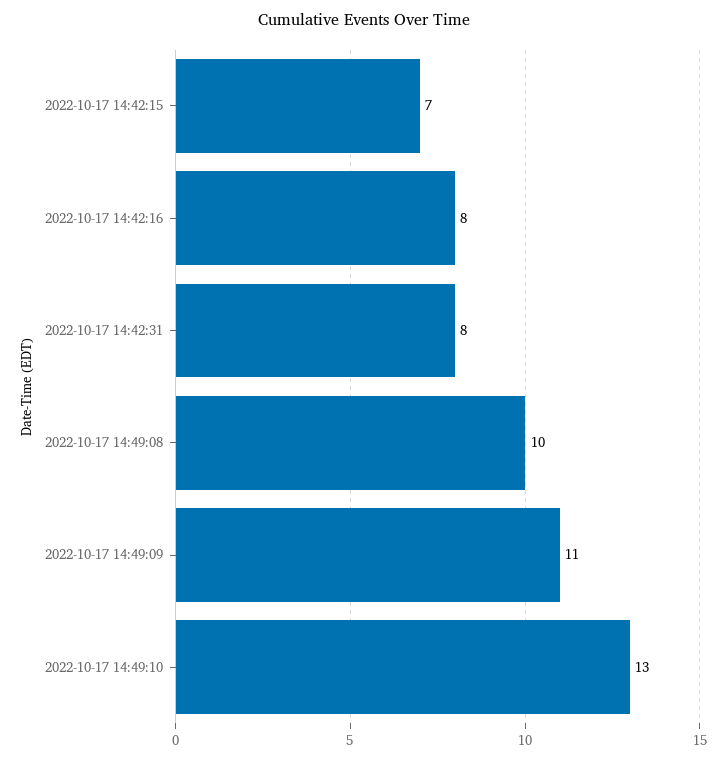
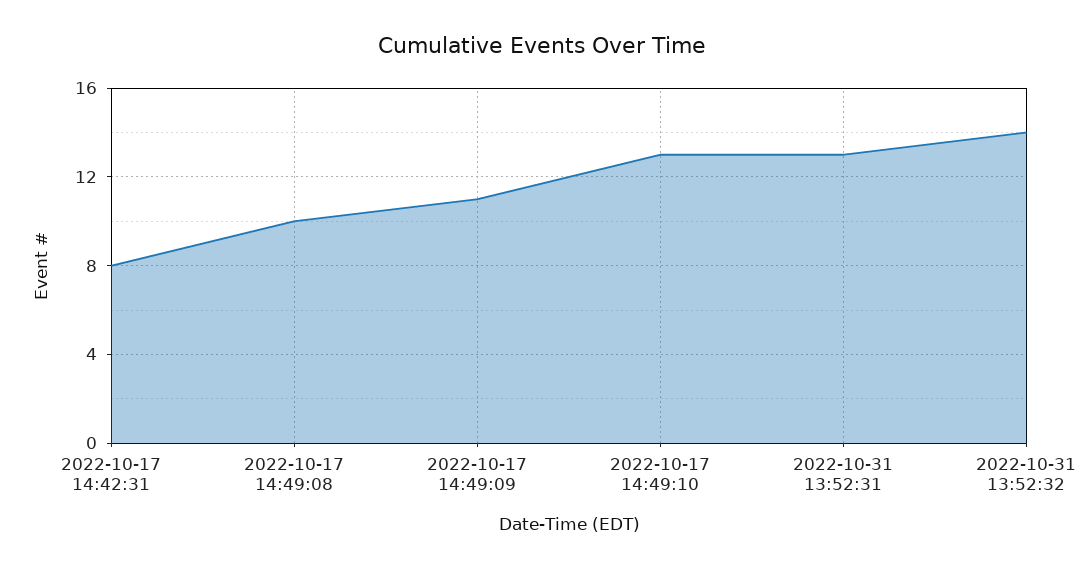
2022-10-17 14:42:15: 7 -> none
2022-10-17 14:42:16: 8 -> none
2022-10-31 13:52:31: none -> 13
2022-10-31 13:52:32: none -> 14

